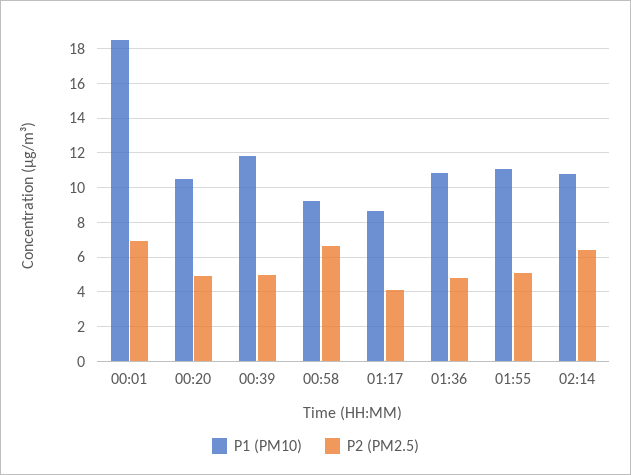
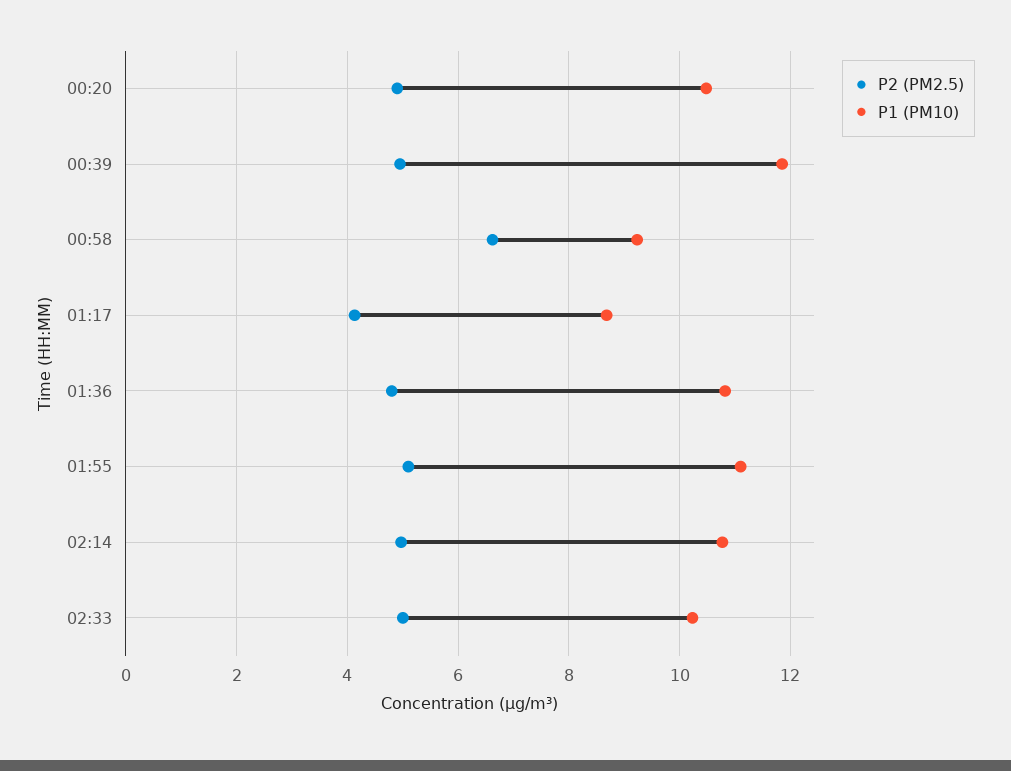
P1 (PM10), 00:01: 18.5 -> none
P2 (PM2.5), 00:01: 7 -> none
P2 (PM2.5), 02:14: 6.5 -> 5
P2 (PM2.5), 02:33: none -> 5
P1 (PM10), 02:33: none -> 10.2

